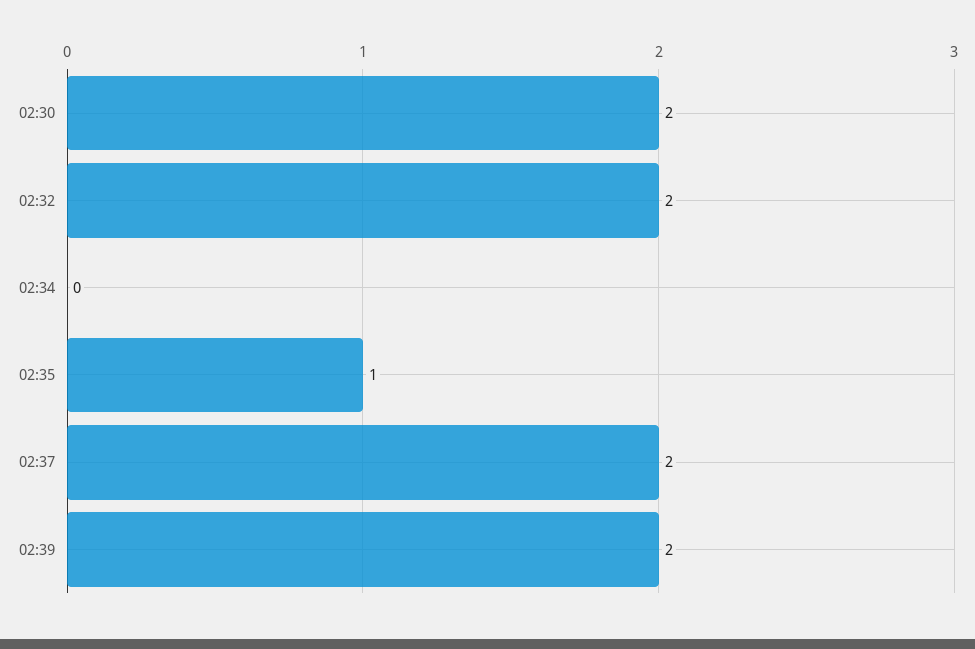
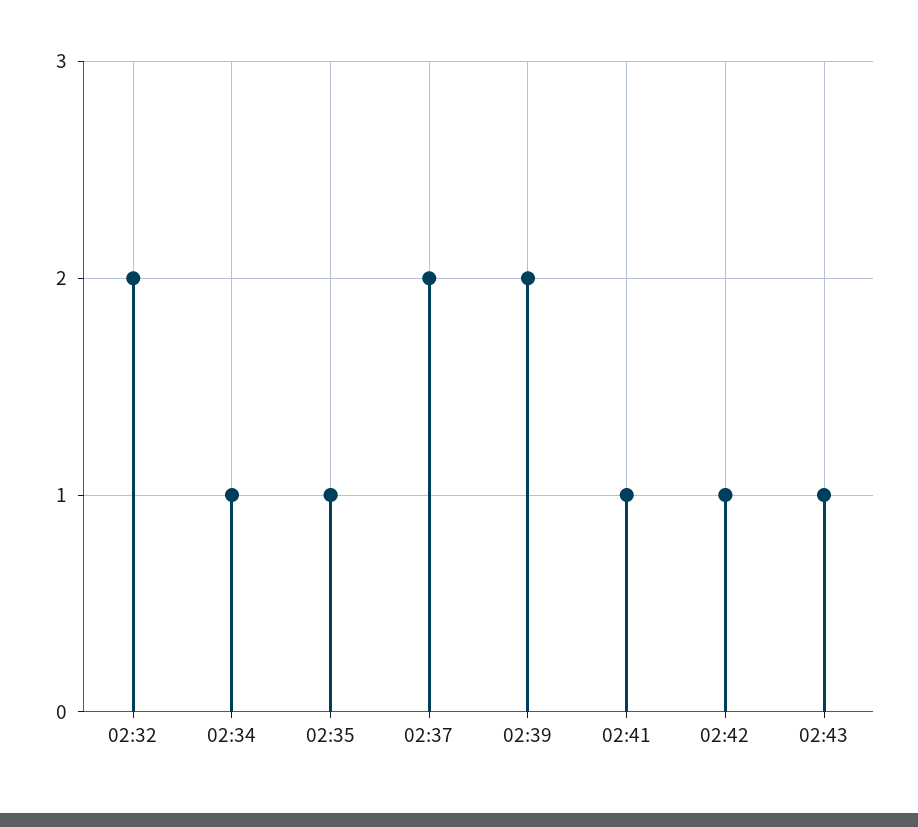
02:30: 2 -> none
02:34: 0 -> 1
02:41: none -> 1
02:42: none -> 1
02:43: none -> 1

